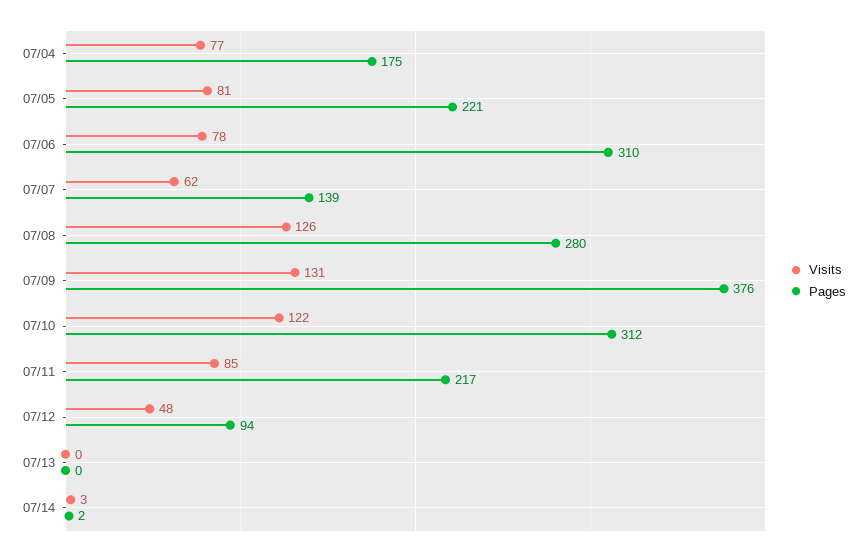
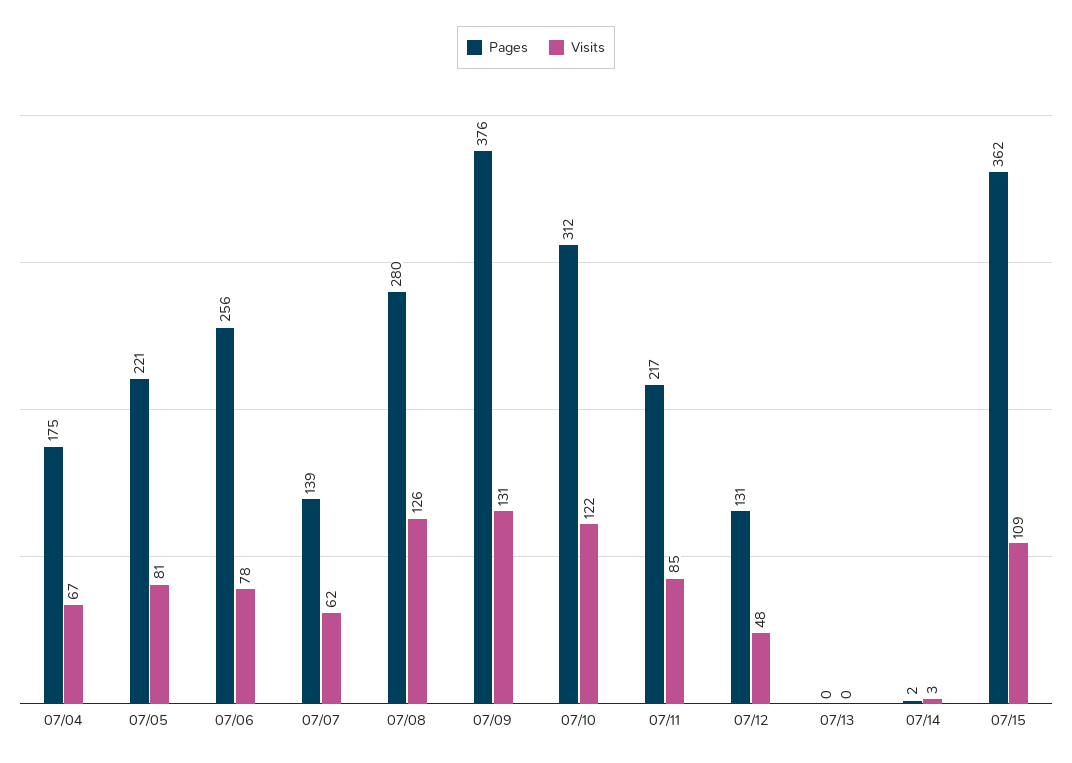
Visits, 07/04: 77 -> 67
Pages, 07/06: 310 -> 256
Pages, 07/12: 94 -> 131
Pages, 07/15: none -> 362
Visits, 07/15: none -> 109

